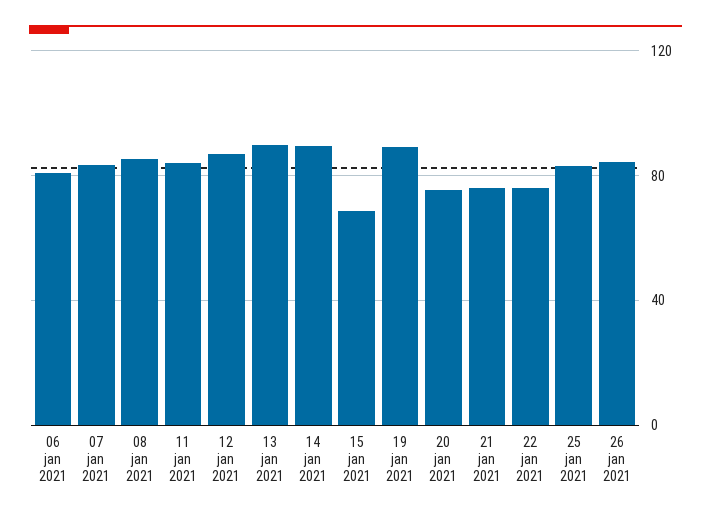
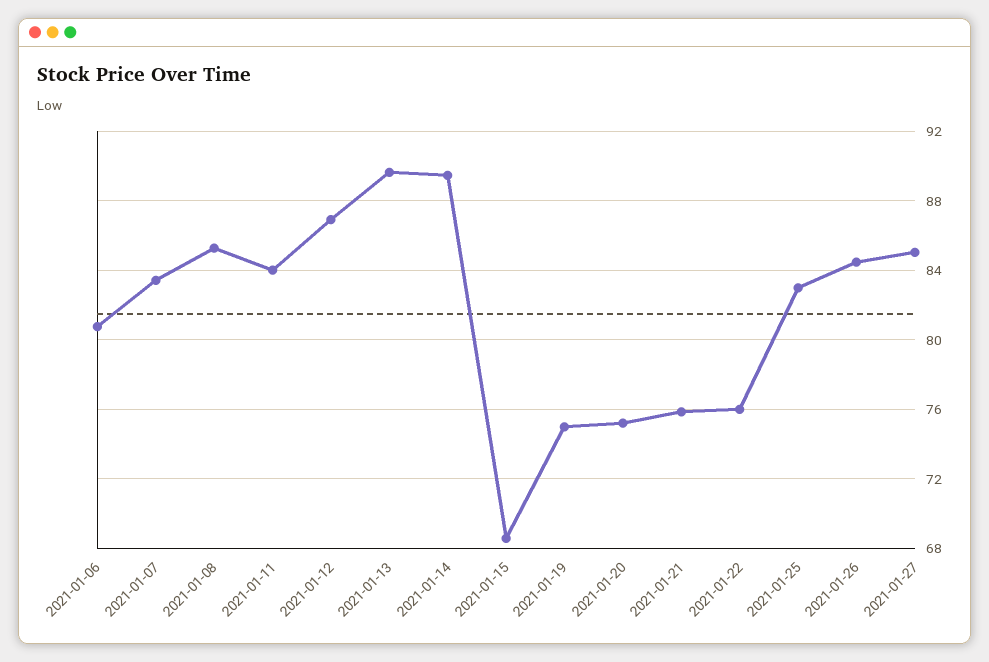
19 jan 2021: 90 -> 75
2021-01-27: none -> 85

